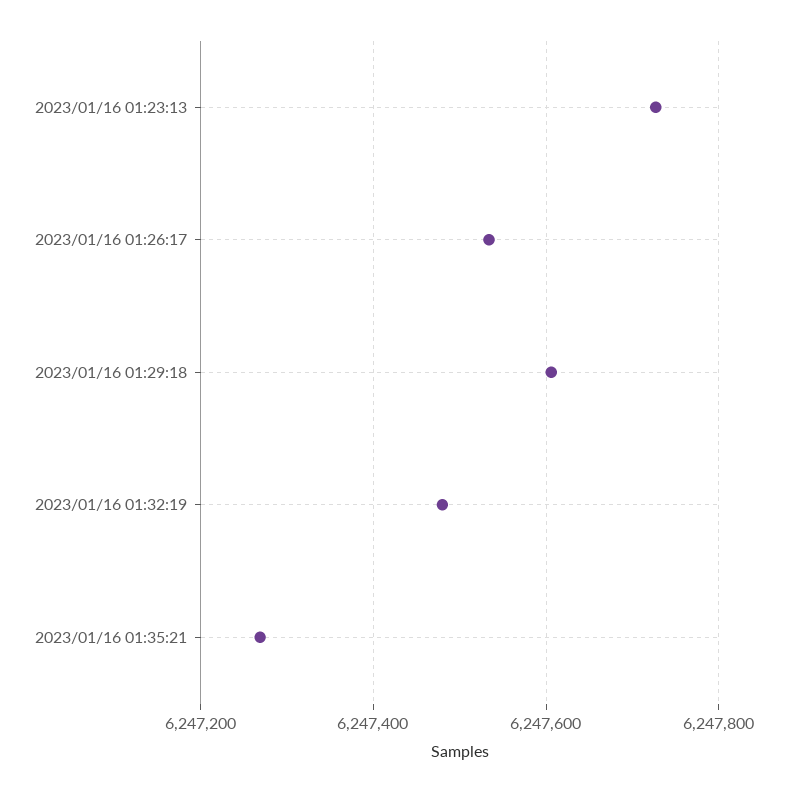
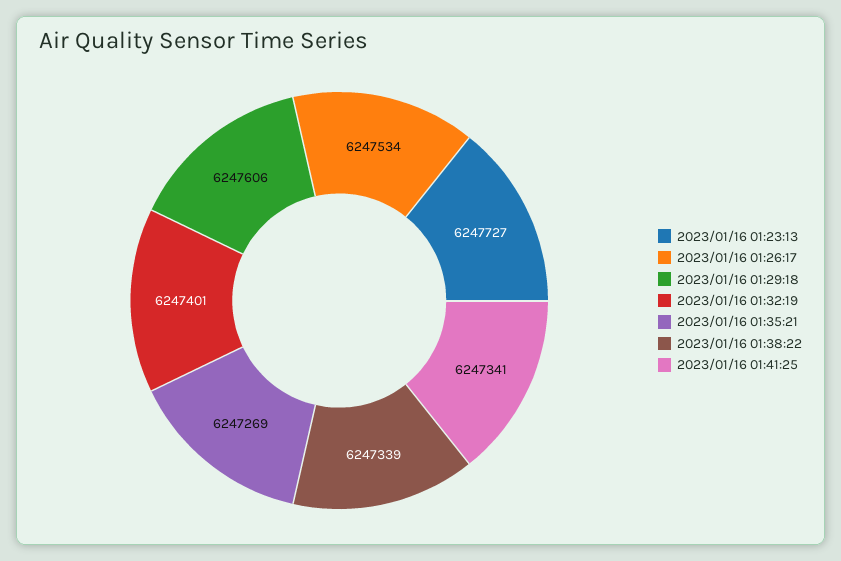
2023/01/16 01:32:19: 6247480 -> 6247401
2023/01/16 01:38:22: none -> 6247339
2023/01/16 01:41:25: none -> 6247341

